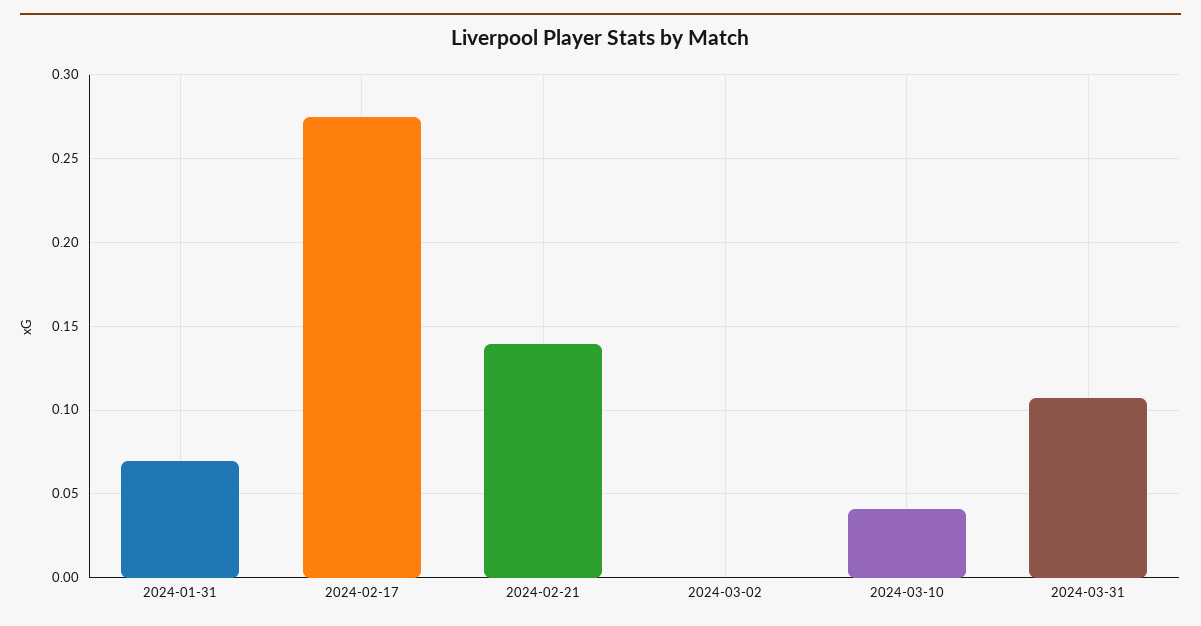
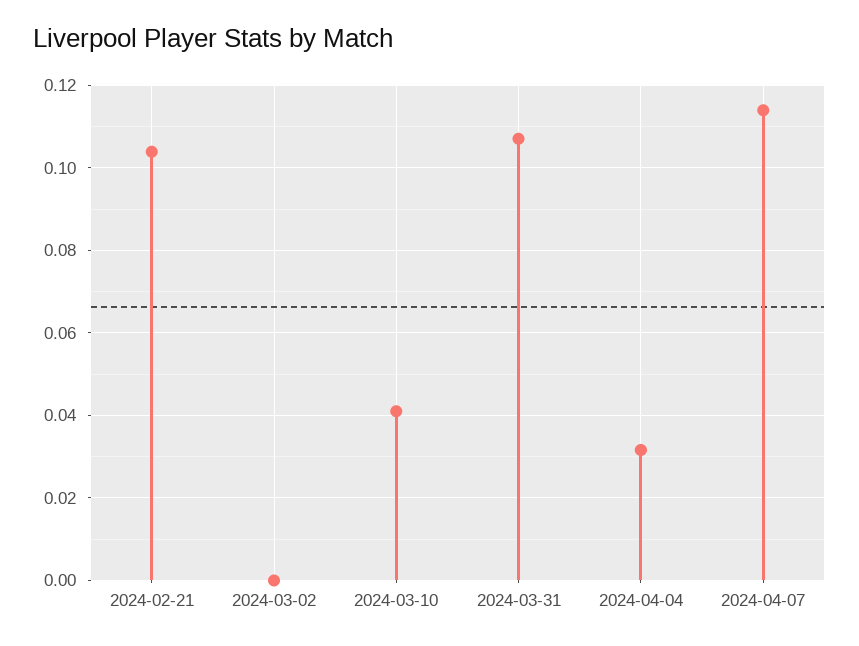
2024-01-31: 0.07 -> none
2024-02-17: 0.275 -> none
2024-02-21: 0.14 -> 0.104
2024-04-04: none -> 0.032
2024-04-07: none -> 0.114

